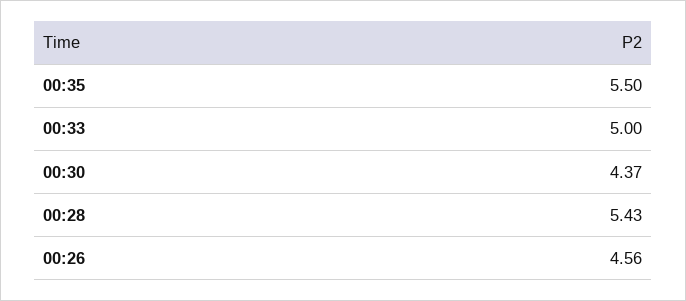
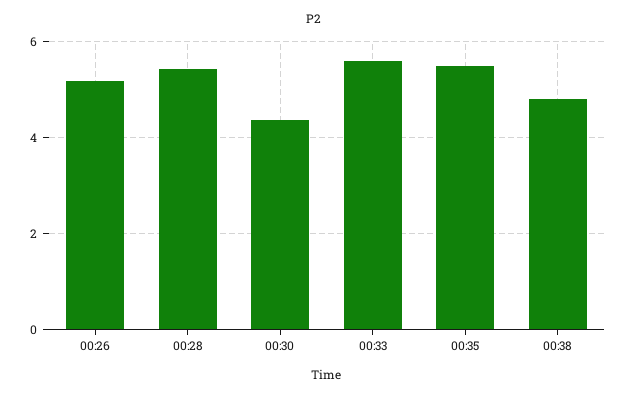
00:33: 5 -> 5.6
00:26: 4.56 -> 5.2
00:38: none -> 4.8

